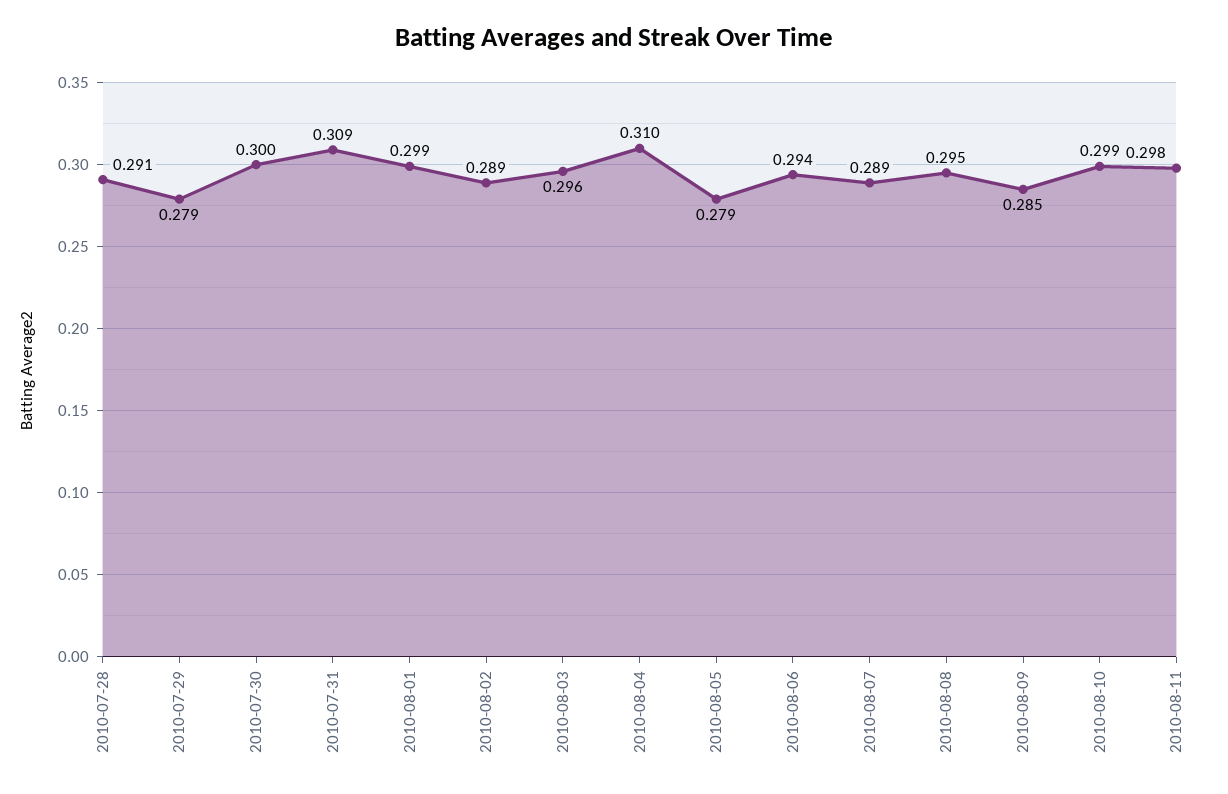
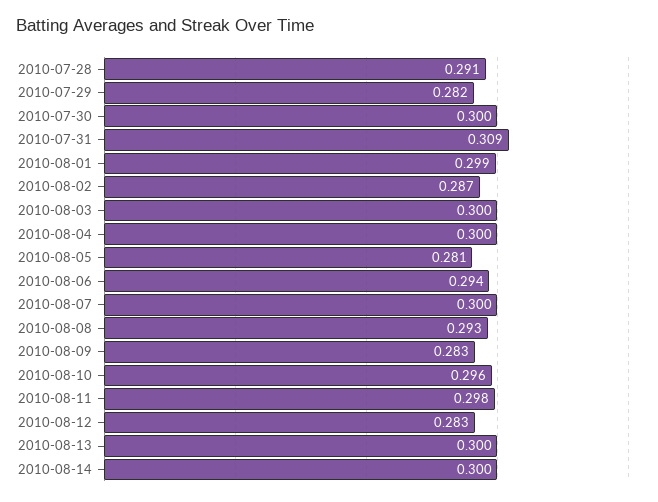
2010-07-29: 0.279 -> 0.282
2010-08-02: 0.289 -> 0.287
2010-08-03: 0.296 -> 0.3
2010-08-04: 0.31 -> 0.3
2010-08-05: 0.279 -> 0.281
2010-08-07: 0.289 -> 0.3
2010-08-08: 0.295 -> 0.293
2010-08-09: 0.285 -> 0.283
2010-08-10: 0.299 -> 0.296
2010-08-12: none -> 0.283
2010-08-13: none -> 0.3
2010-08-14: none -> 0.3

